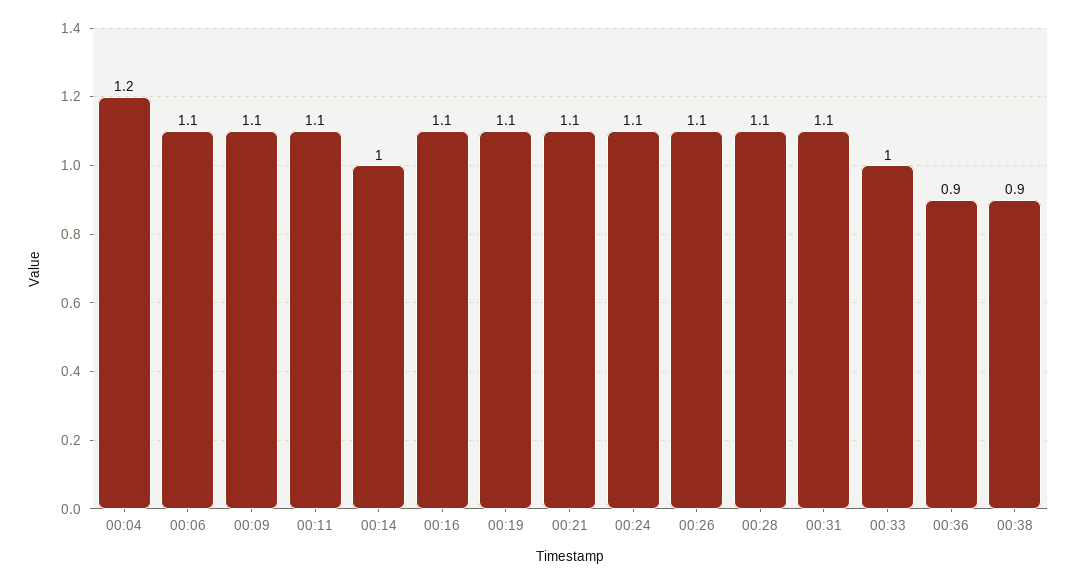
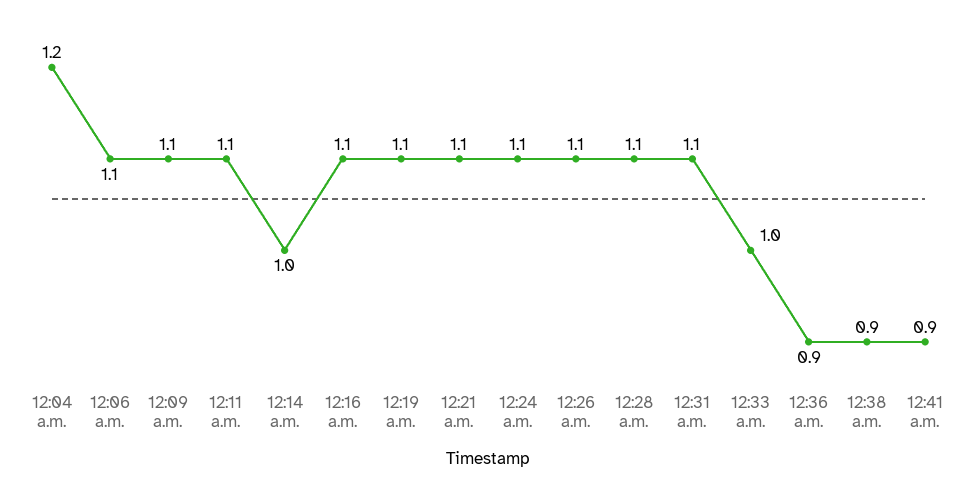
12:41 a.m.: none -> 0.9

